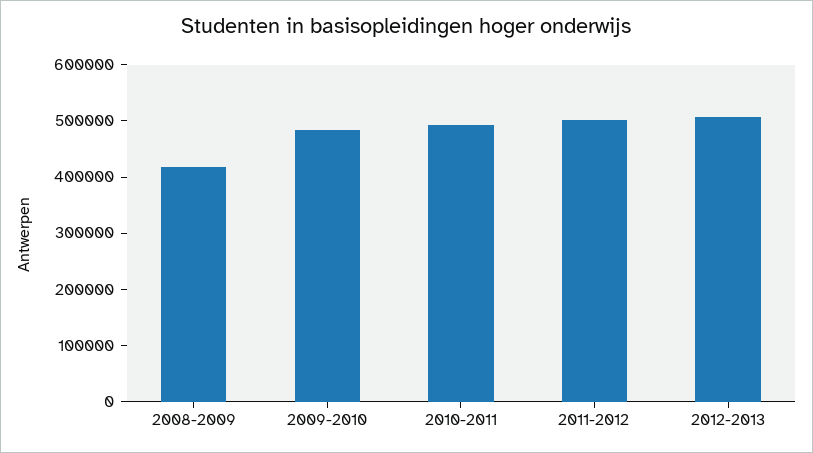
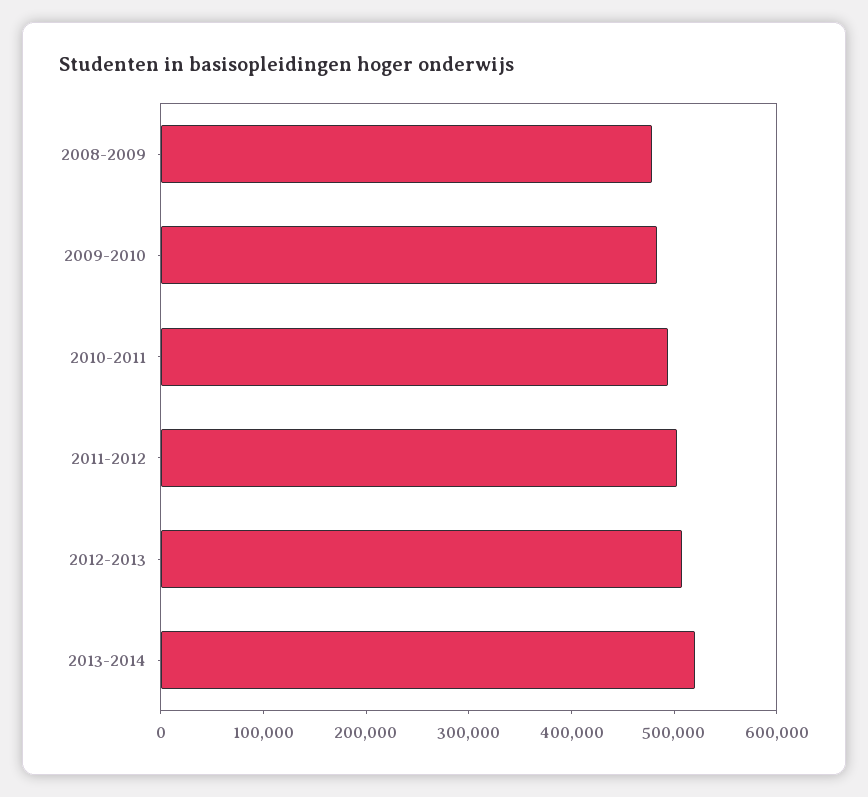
2008-2009: 420000 -> 480000
2013-2014: none -> 520000

